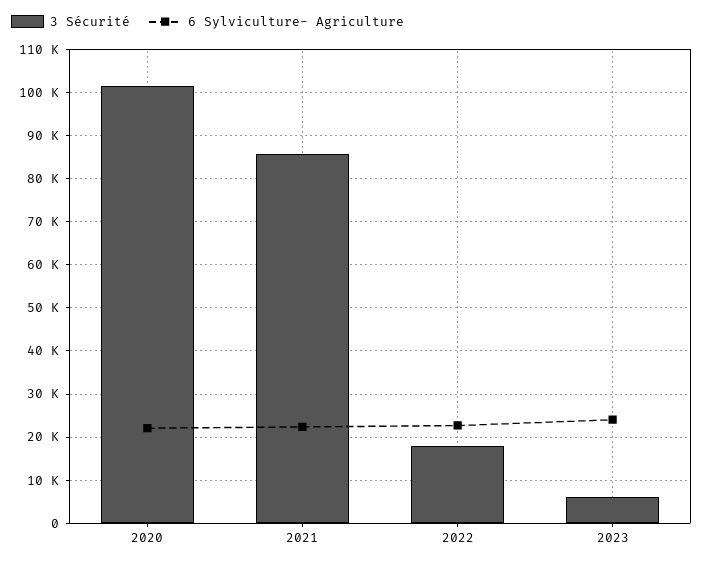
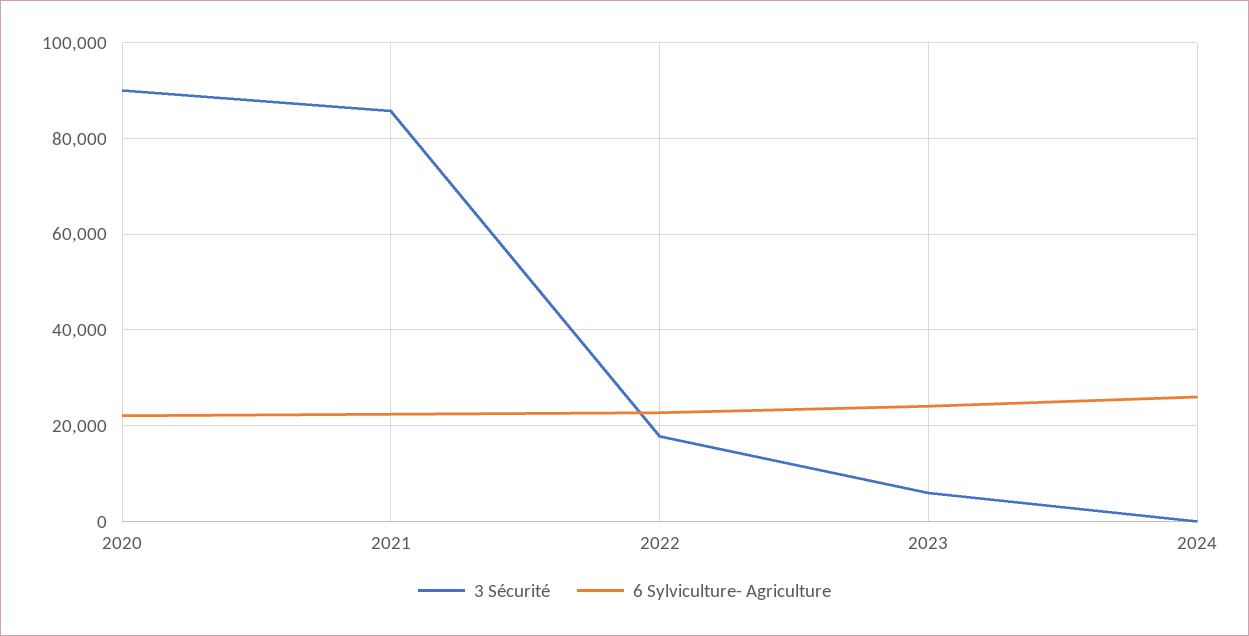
3 Sécurité, 2020: 102000 -> 90000
3 Sécurité, 2024: none -> 0
6 Sylviculture- Agriculture, 2024: none -> 26000

